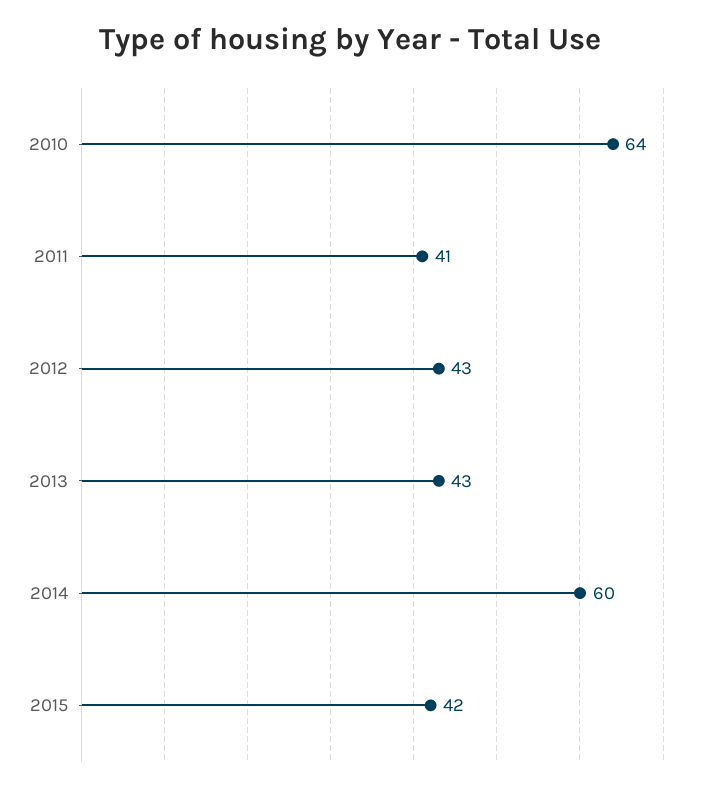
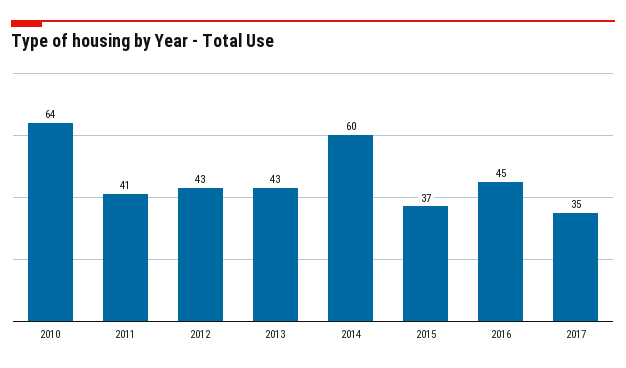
2015: 42 -> 37
2016: none -> 45
2017: none -> 35

